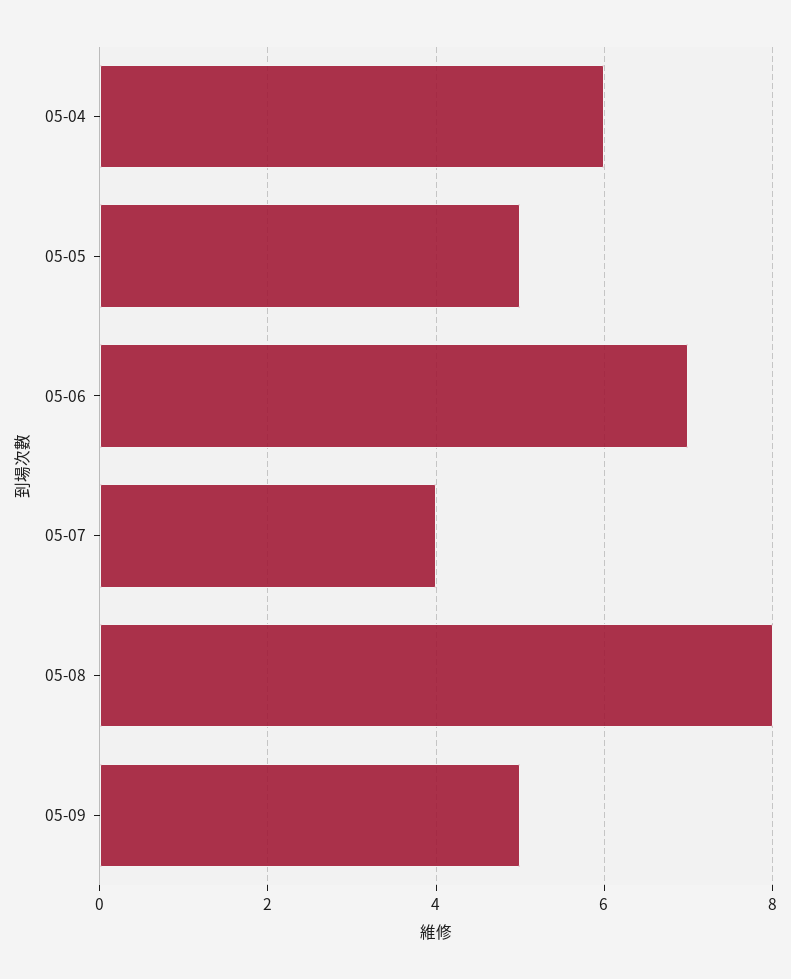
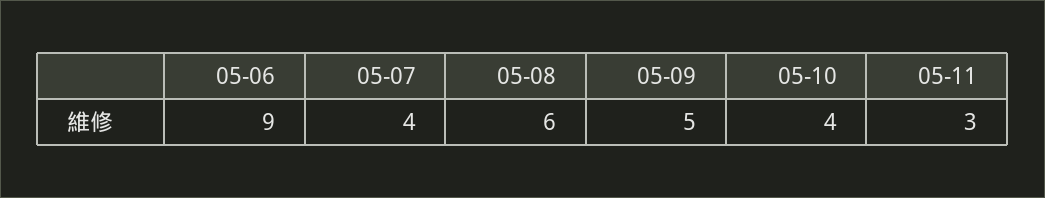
05-04: 6 -> none
05-05: 5 -> none
05-06: 7 -> 9
05-08: 8 -> 6
05-10: none -> 4
05-11: none -> 3

